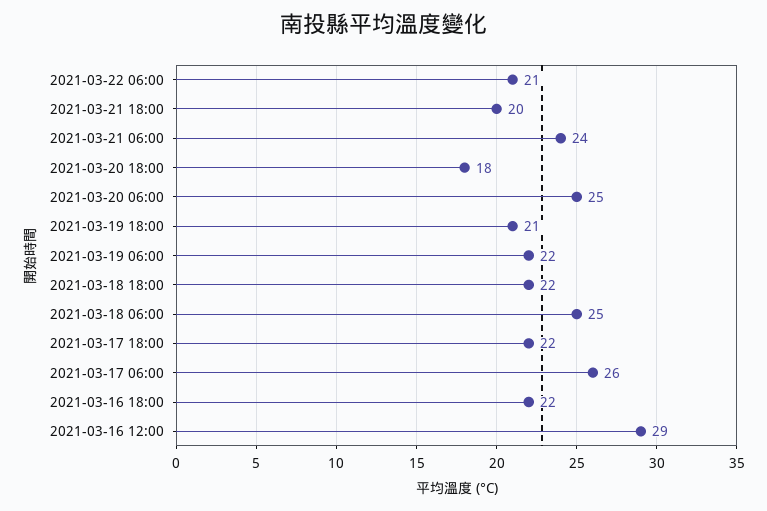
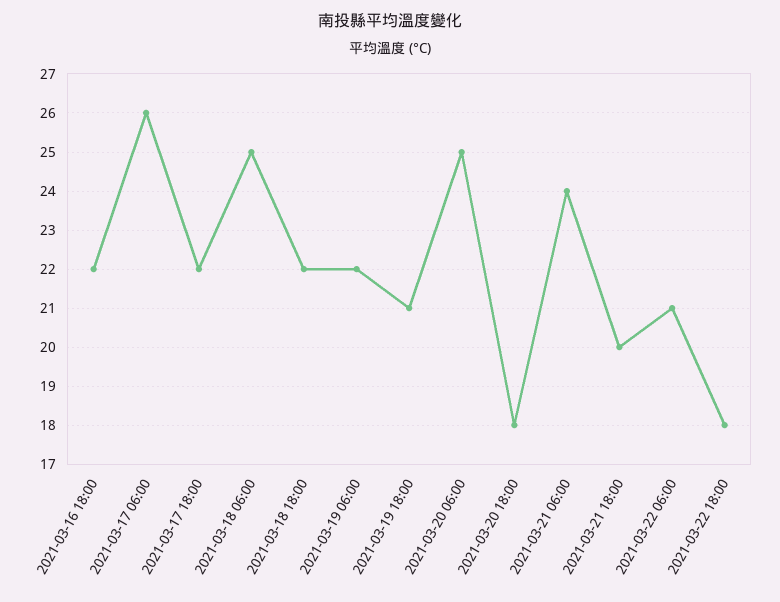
2021-03-16 12:00: 29 -> none
2021-03-22 18:00: none -> 18

